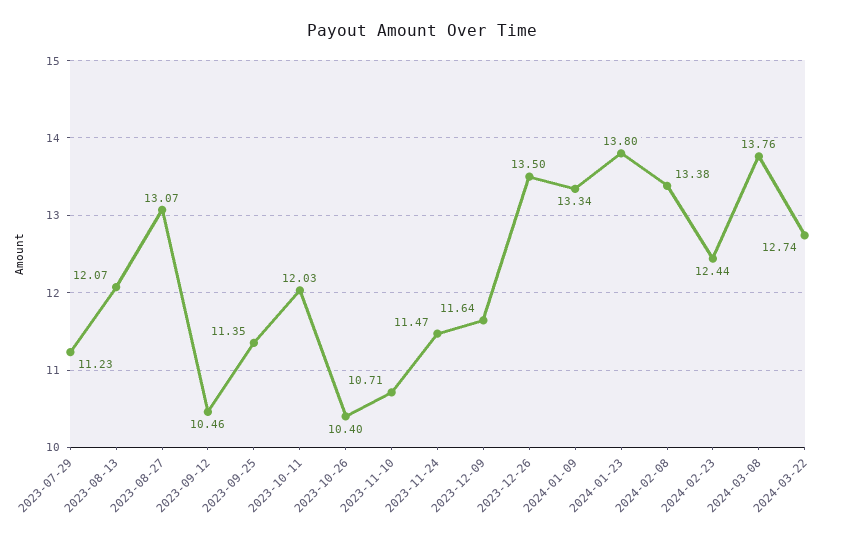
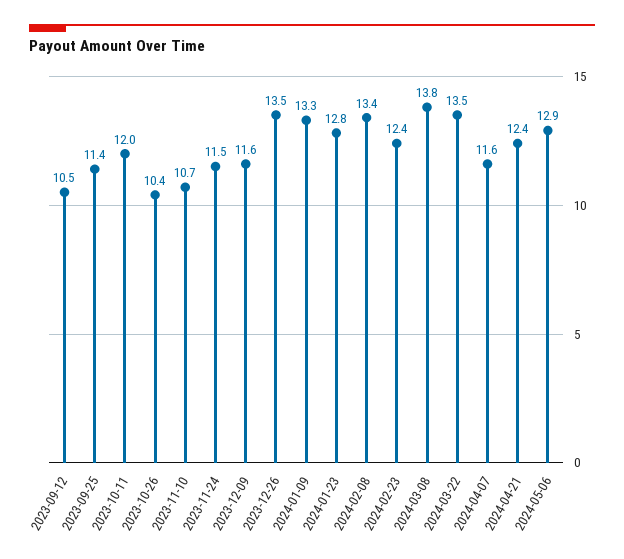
2023-07-29: 11.23 -> none
2023-08-13: 12.07 -> none
2023-08-27: 13.07 -> none
2024-01-23: 13.8 -> 12.8
2024-03-22: 12.74 -> 13.5
2024-04-07: none -> 11.6
2024-04-21: none -> 12.4
2024-05-06: none -> 12.9

